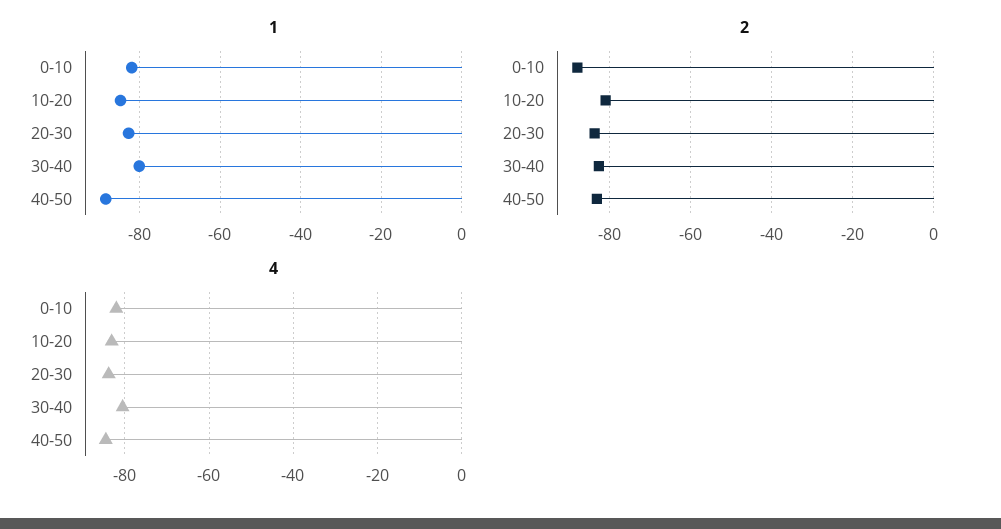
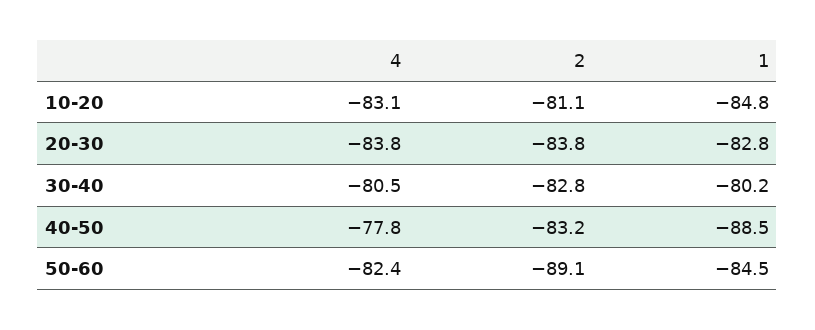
1, 0-10: -82 -> none
2, 0-10: -88 -> none
4, 0-10: -82 -> none
4, 40-50: -84 -> -77.8
4, 50-60: none -> -82.4
2, 50-60: none -> -89.1
1, 50-60: none -> -84.5

